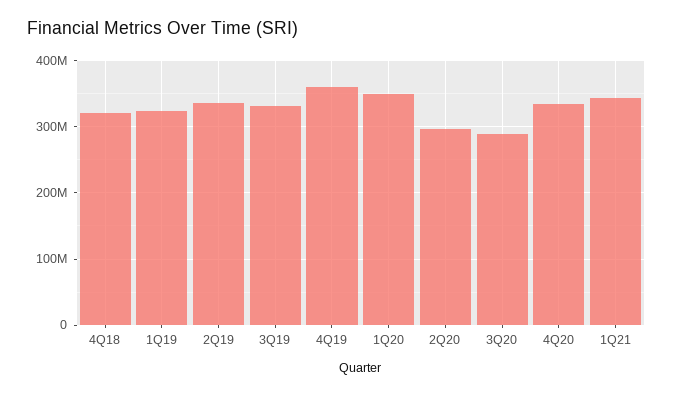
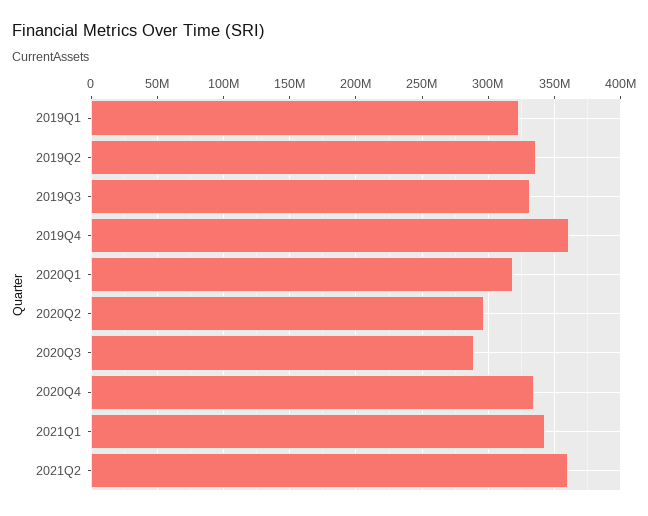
4Q18: 320000000 -> none
1Q20: 350000000 -> 320000000
2021Q2: none -> 360000000

